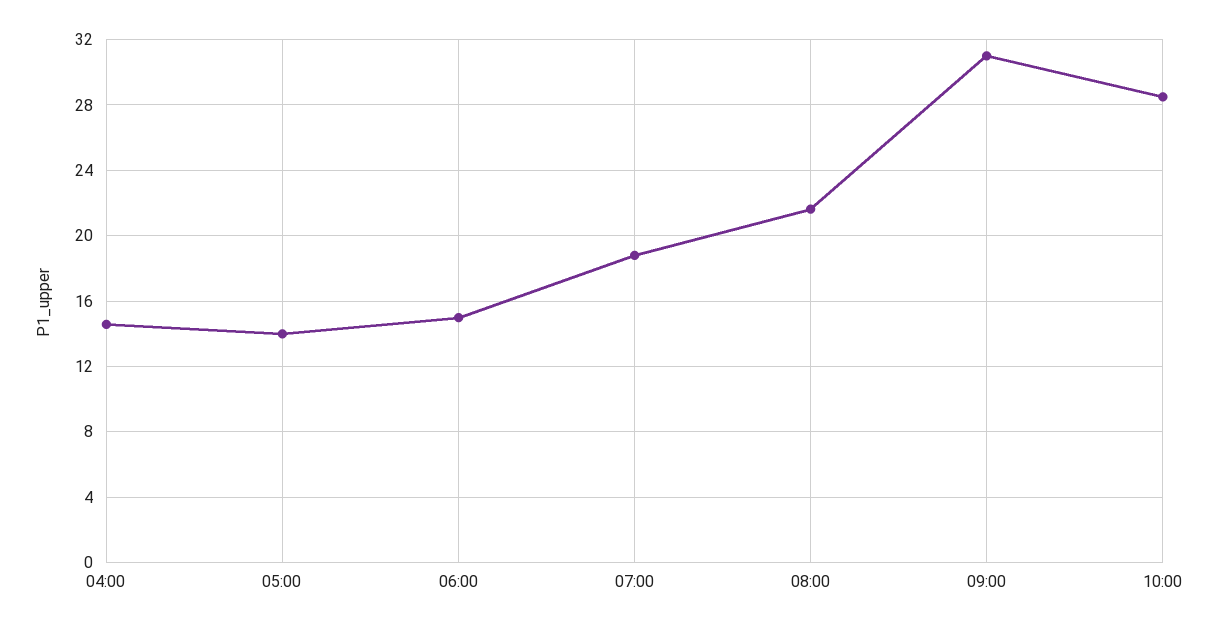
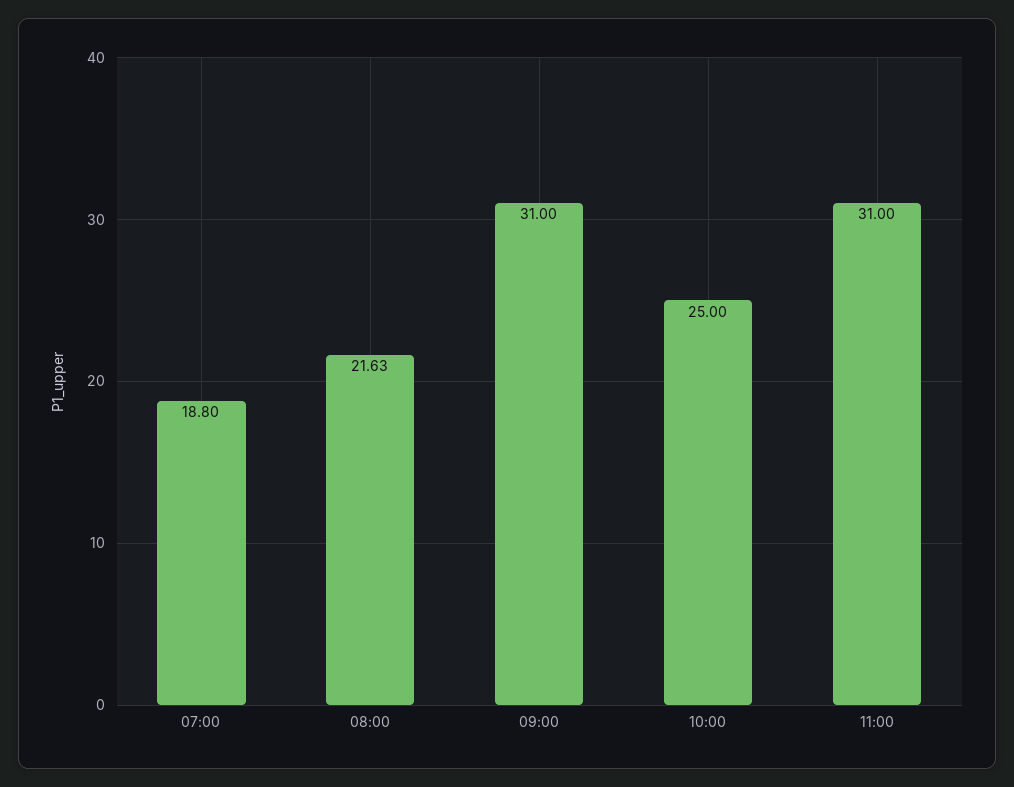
04:00: 14.5 -> none
05:00: 14 -> none
06:00: 15 -> none
10:00: 28.5 -> 25
11:00: none -> 31

